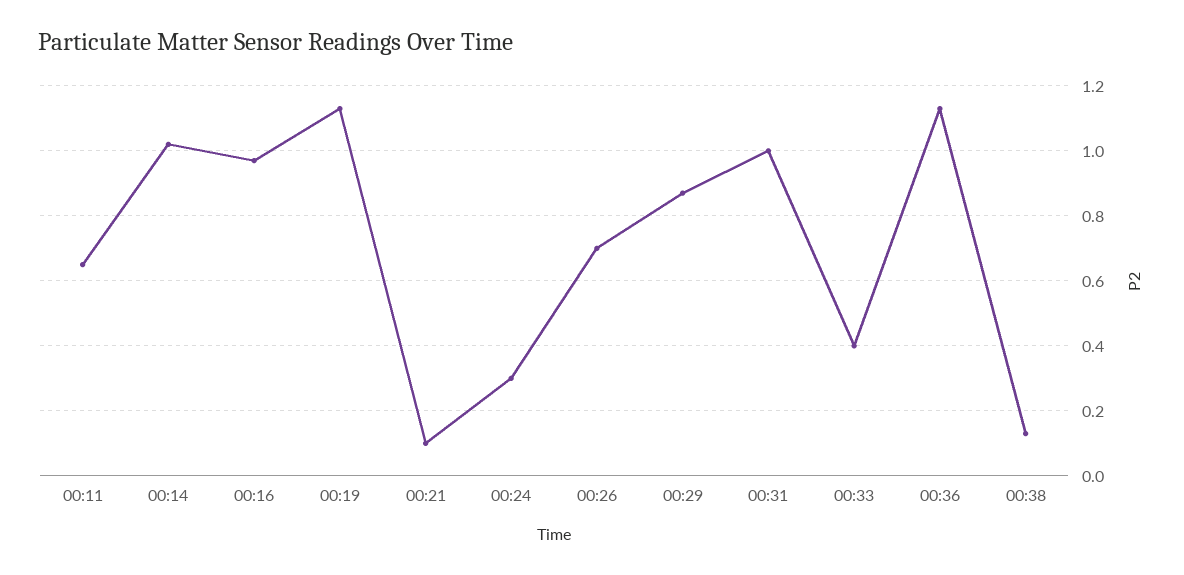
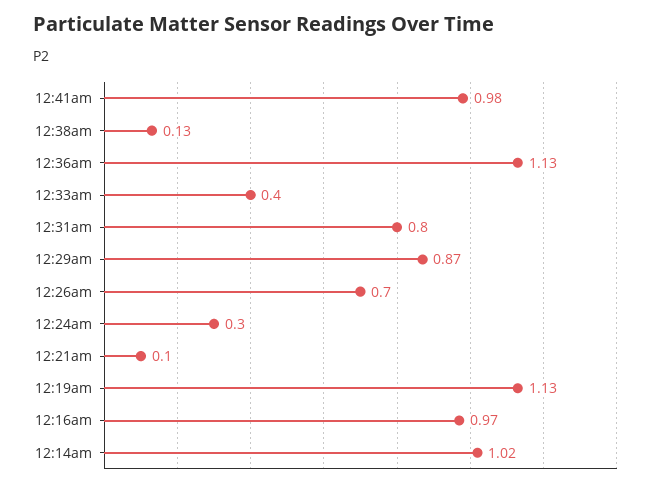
00:11: 0.65 -> none
00:31: 1 -> 0.8
12:41am: none -> 0.98

